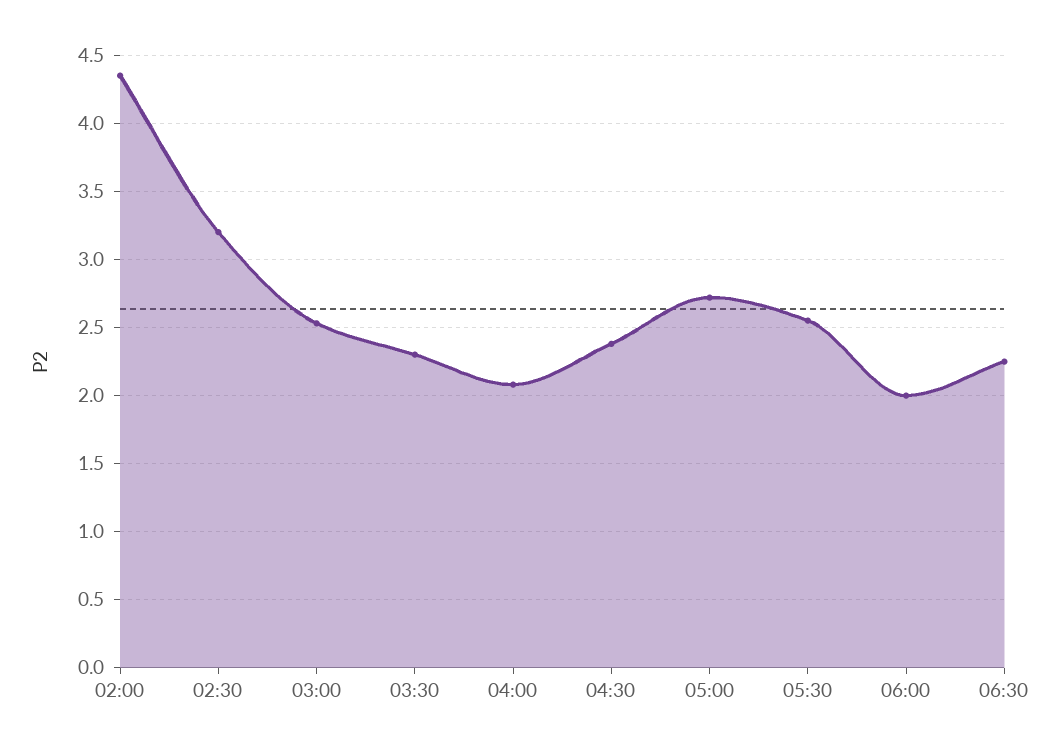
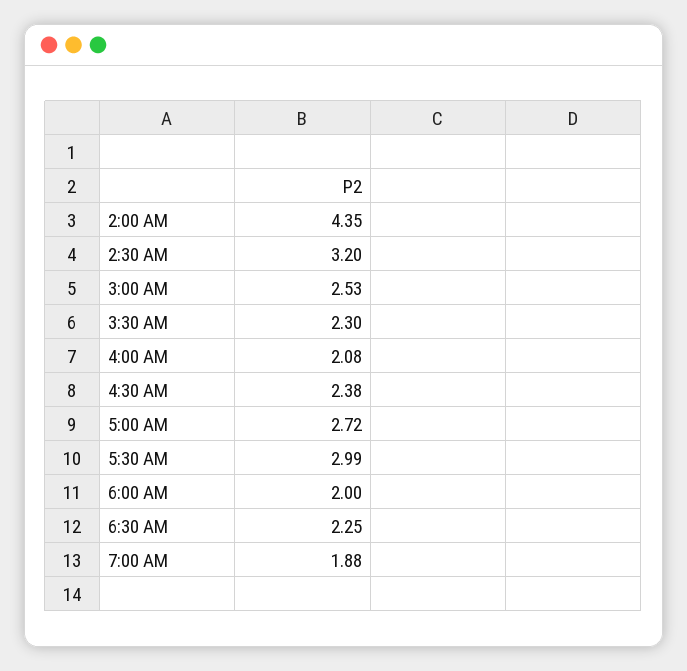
05:30: 2.55 -> 2.99
7:00 AM: none -> 1.88

